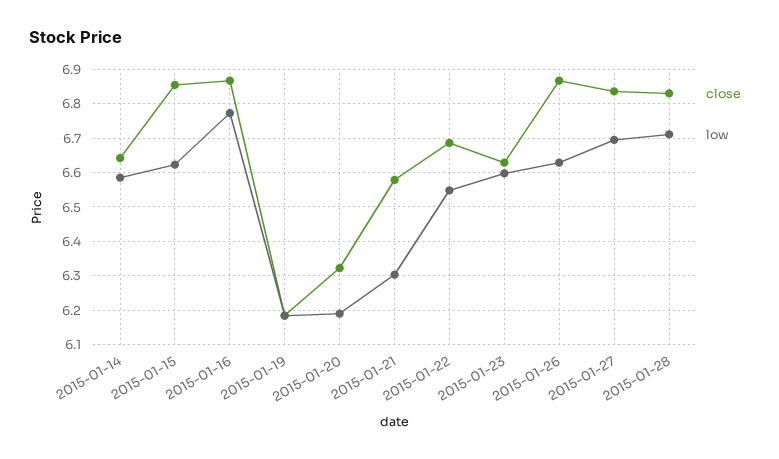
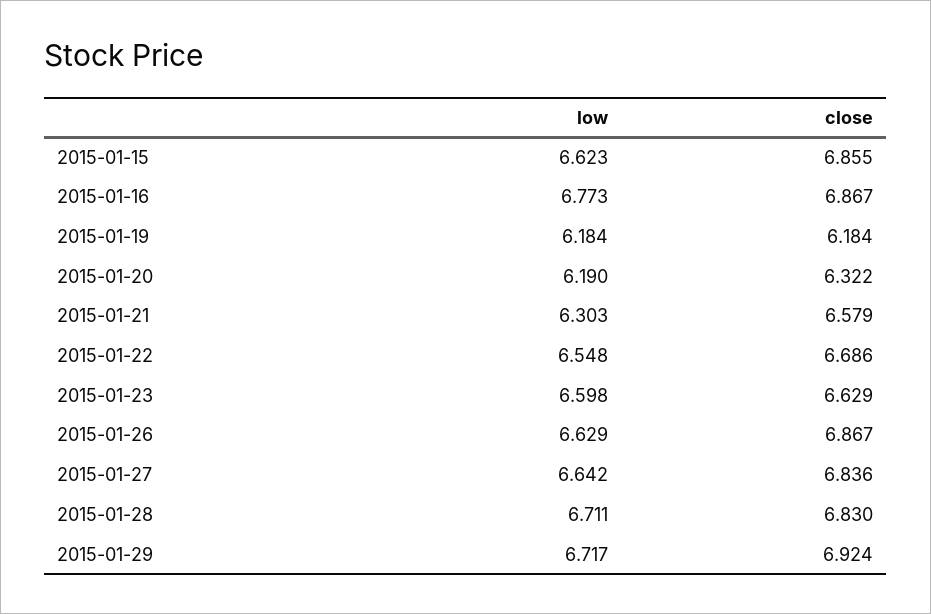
close, 2015-01-14: 6.64 -> none
low, 2015-01-14: 6.58 -> none
low, 2015-01-27: 6.7 -> 6.642
low, 2015-01-29: none -> 6.717
close, 2015-01-29: none -> 6.924

